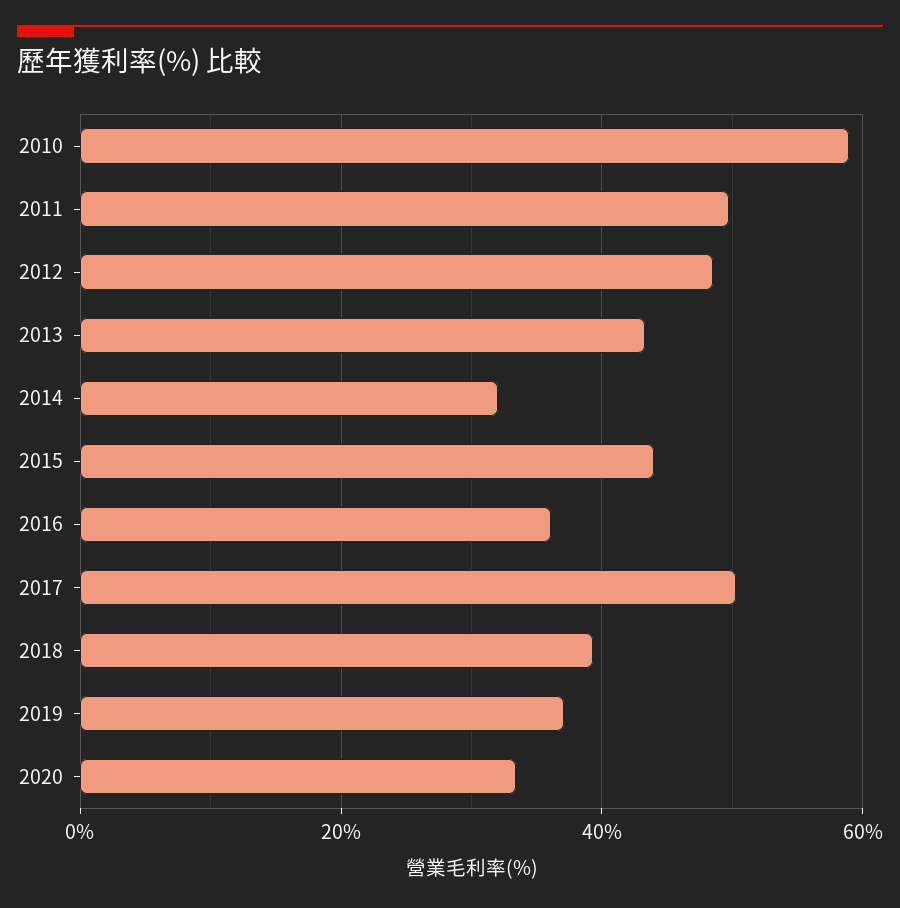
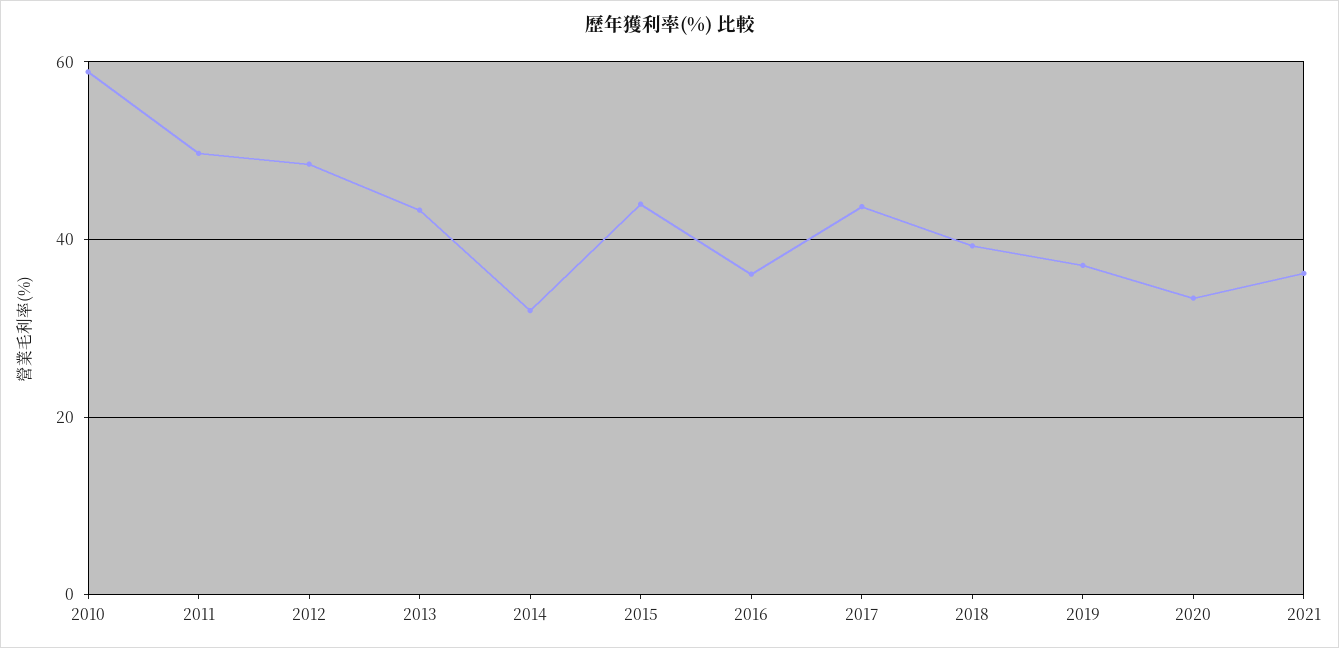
2017: 50 -> 44
2021: none -> 36

